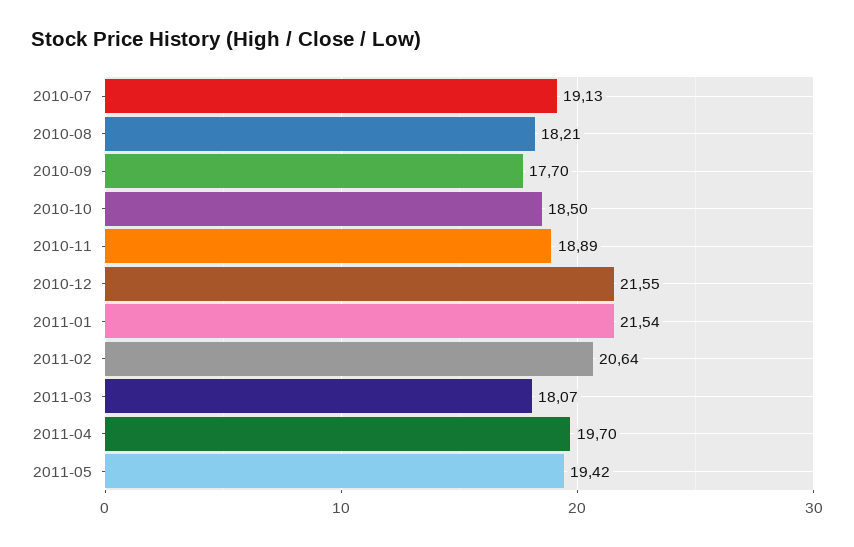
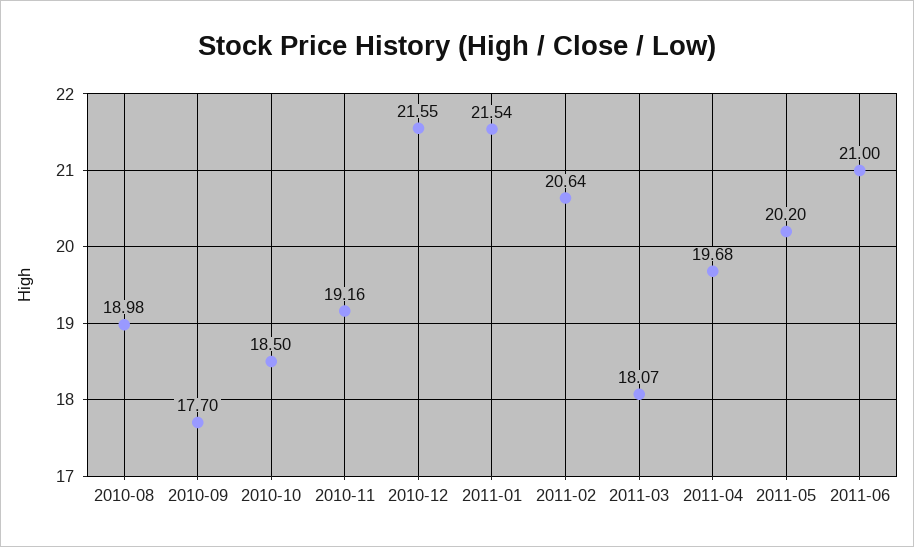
2010-07: 19.13 -> none
2010-08: 18.21 -> 18.98
2010-11: 18.89 -> 19.16
2011-04: 19.7 -> 19.68
2011-05: 19.42 -> 20.2
2011-06: none -> 21

